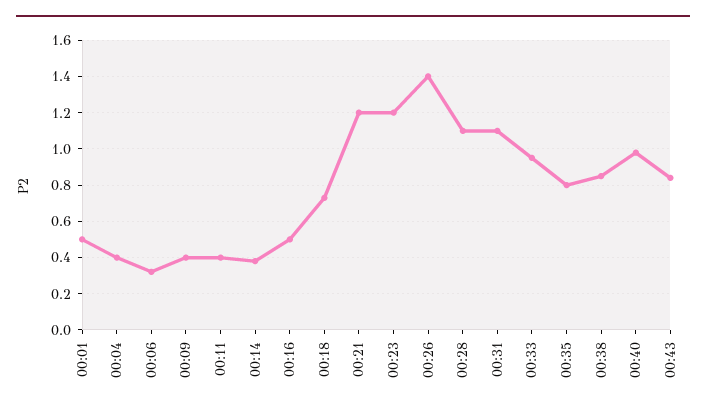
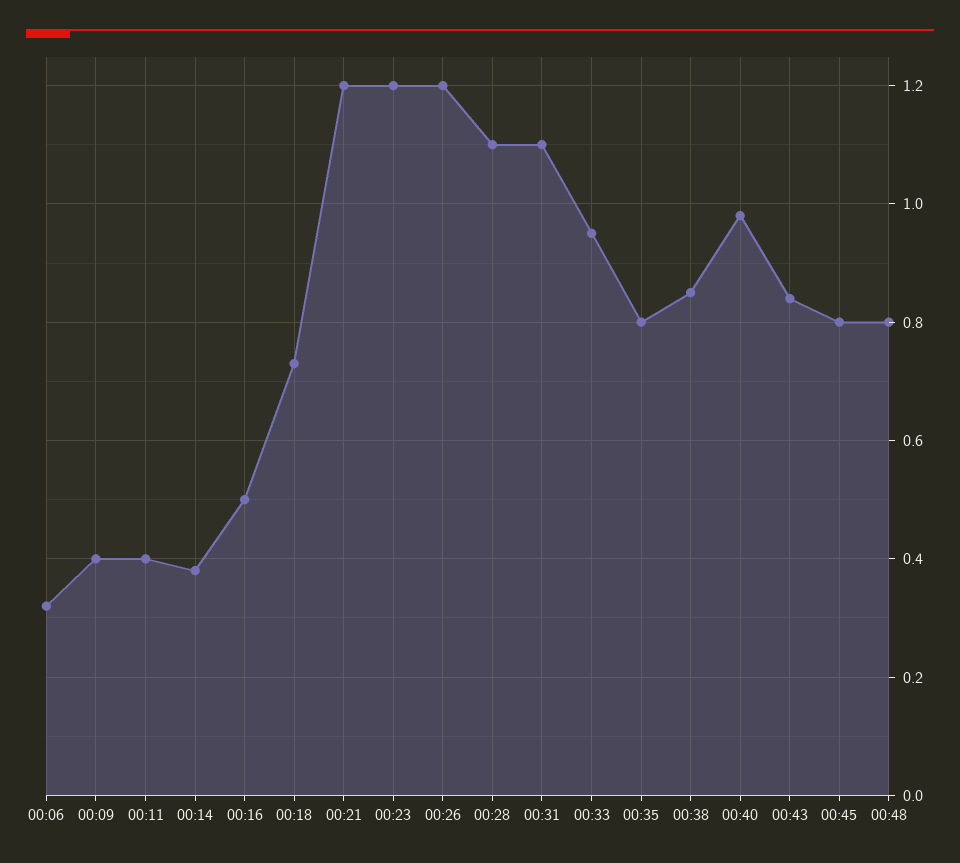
00:01: 0.5 -> none
00:04: 0.4 -> none
00:26: 1.4 -> 1.2
00:45: none -> 0.8
00:48: none -> 0.8

